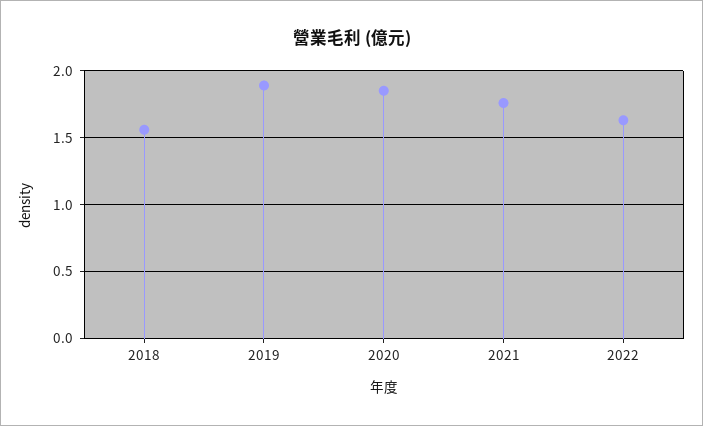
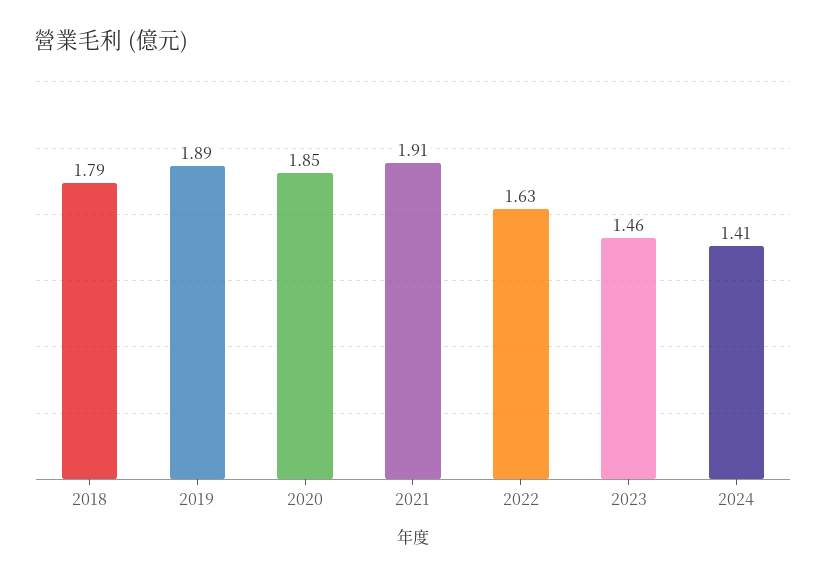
2018: 1.55 -> 1.79
2021: 1.75 -> 1.91
2023: none -> 1.46
2024: none -> 1.41

